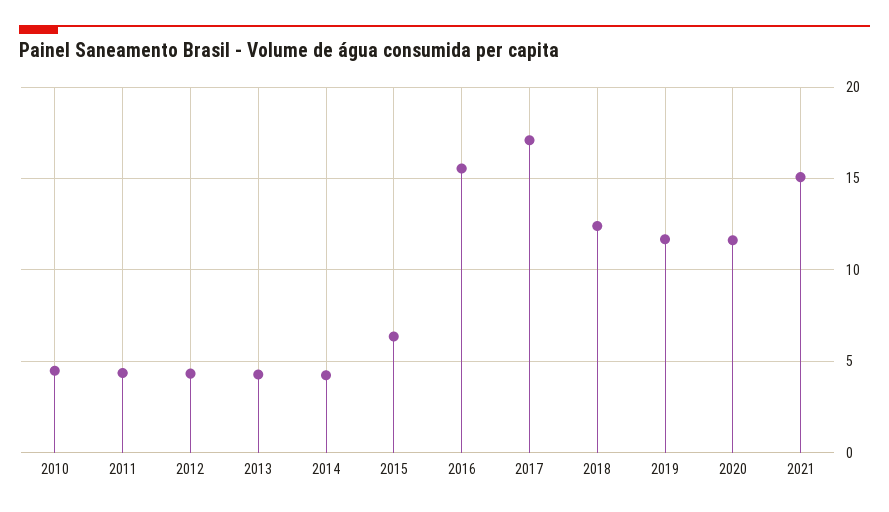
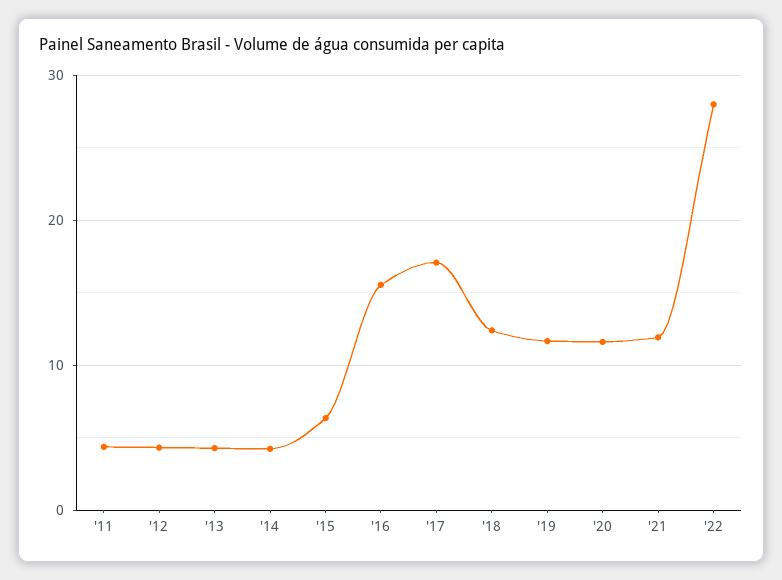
2010: 4.5 -> none
2021: 15 -> 12
'22: none -> 28

